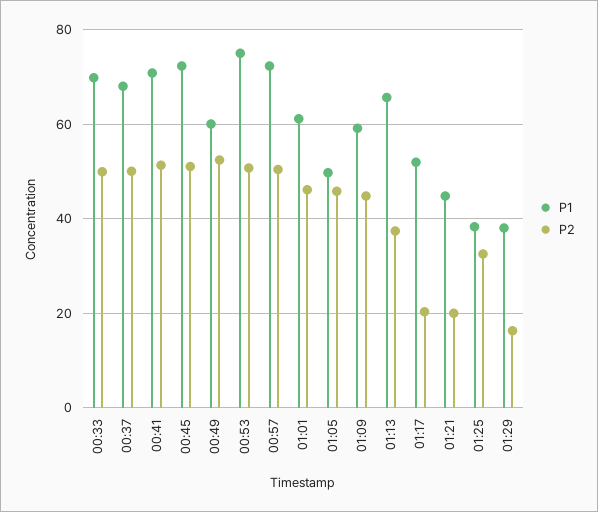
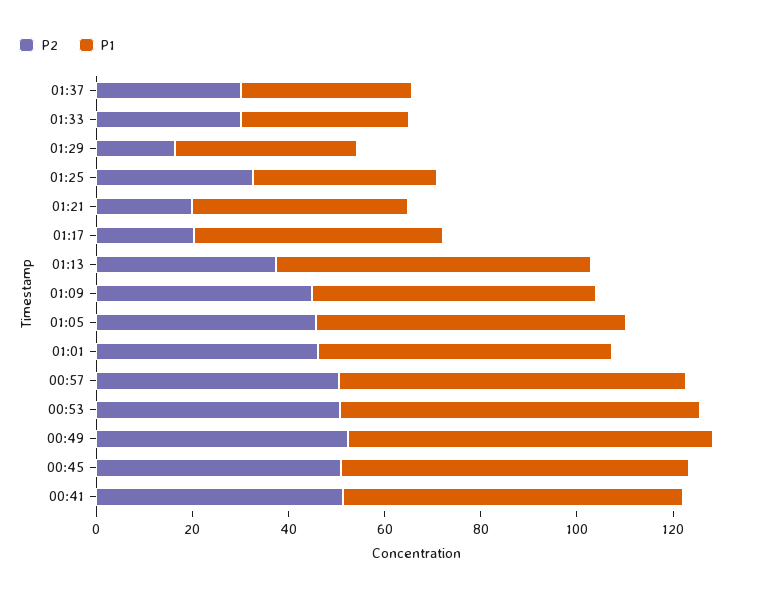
P1, 00:33: 70 -> none
P2, 00:33: 50 -> none
P1, 00:37: 68 -> none
P2, 00:37: 50 -> none
P1, 00:49: 60 -> 75
P1, 01:05: 50 -> 65
P2, 01:37: none -> 30
P1, 01:37: none -> 35
P2, 01:33: none -> 30
P1, 01:33: none -> 35

